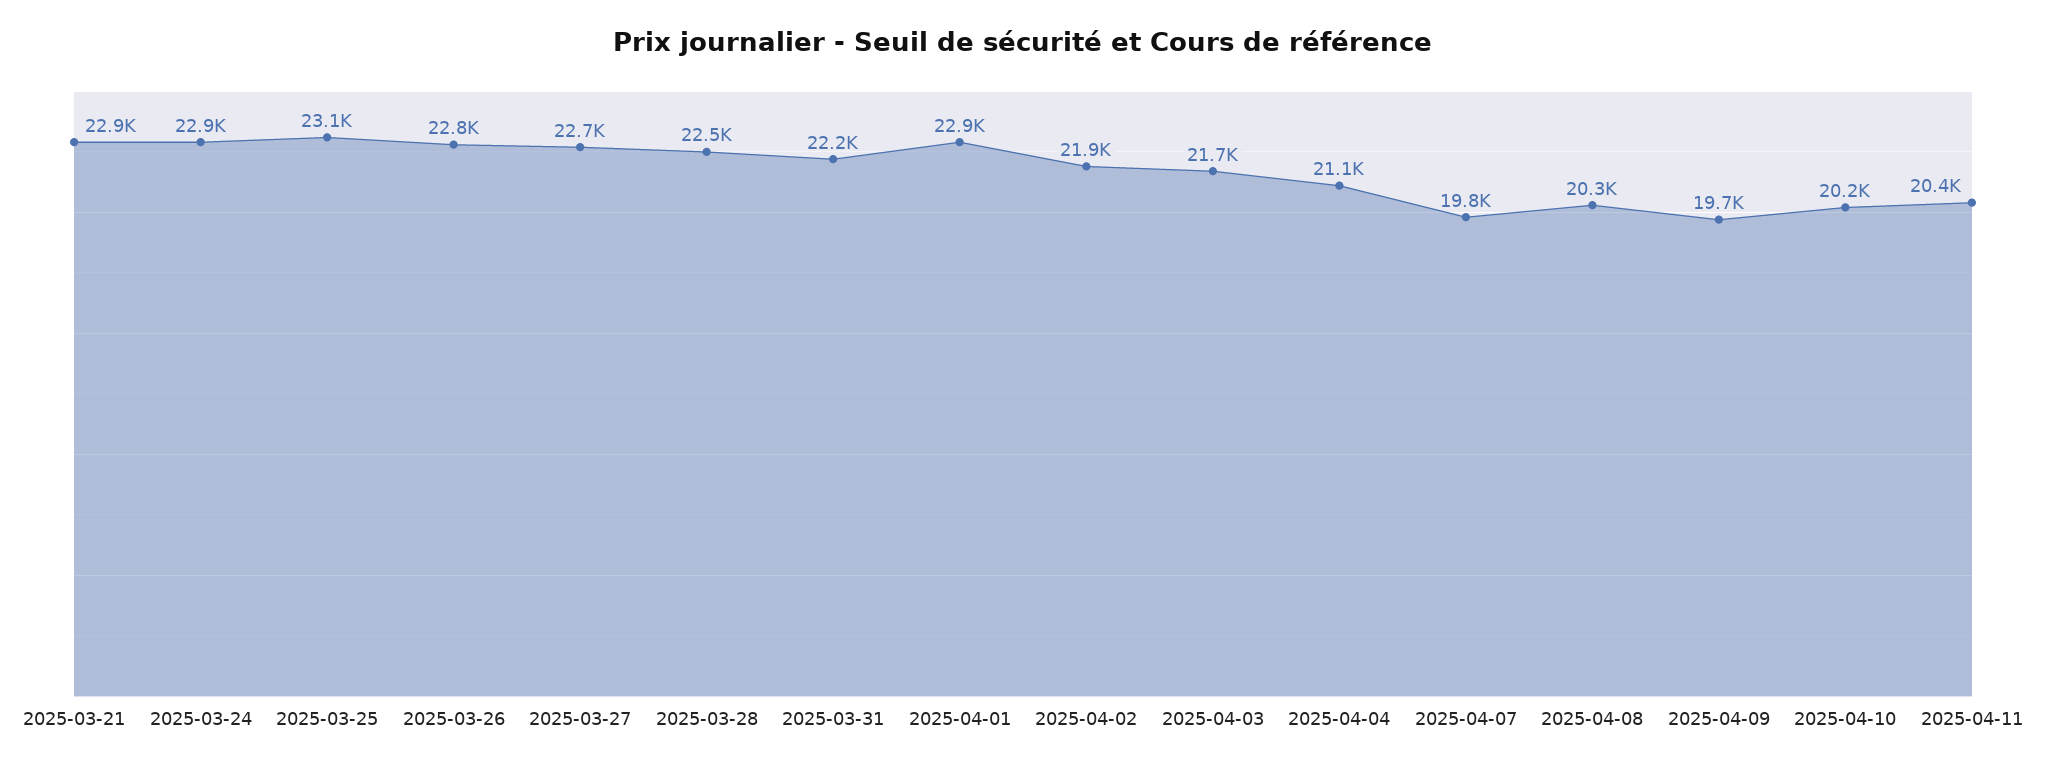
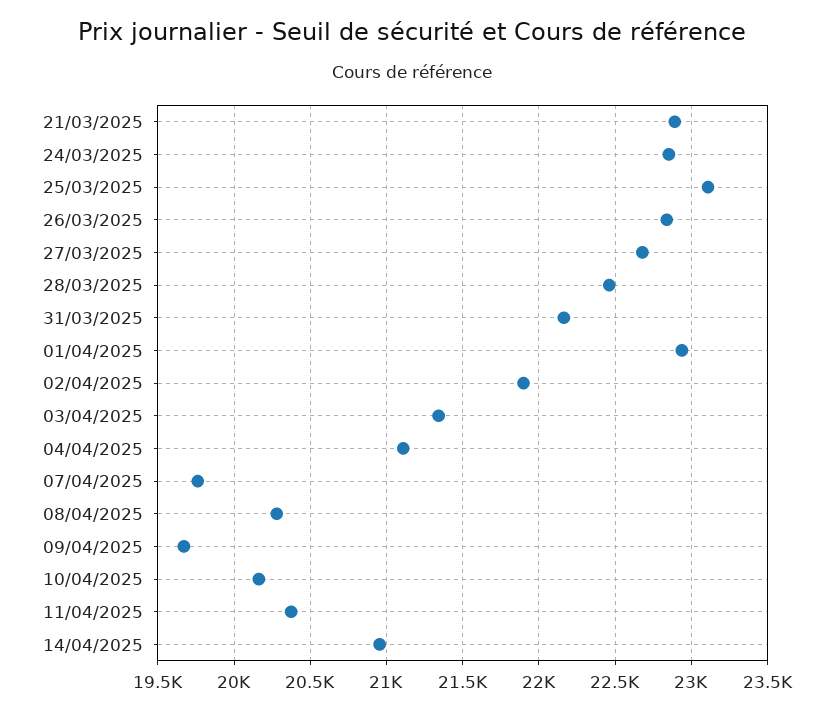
2025-04-03: 21700 -> 21350
14/04/2025: none -> 20950

